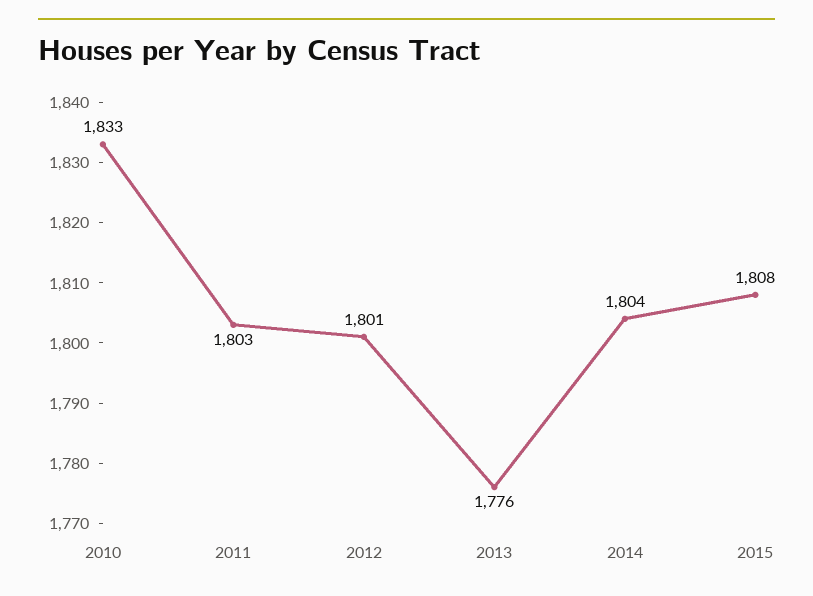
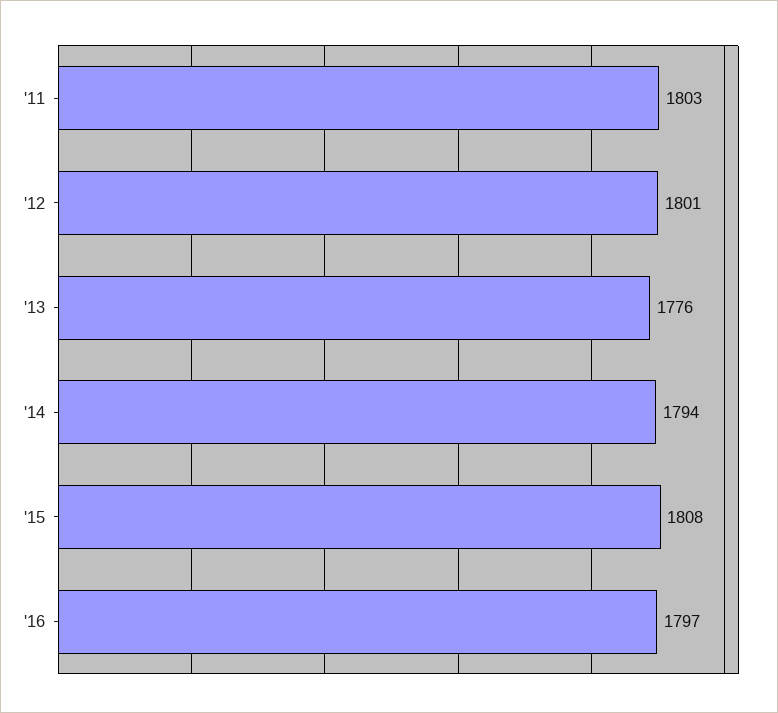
2010: 1833 -> none
2014: 1804 -> 1794
'16: none -> 1797

